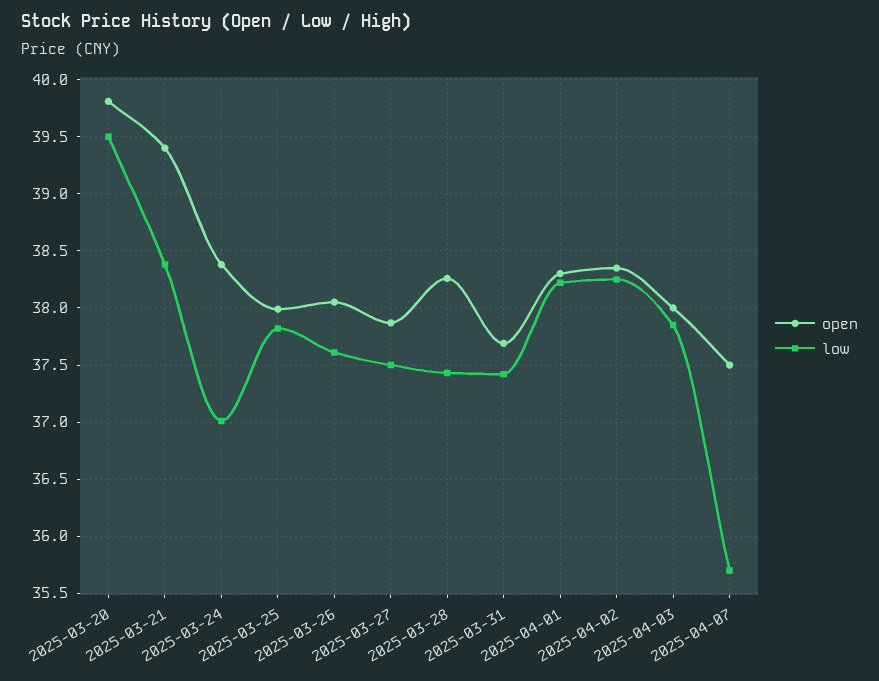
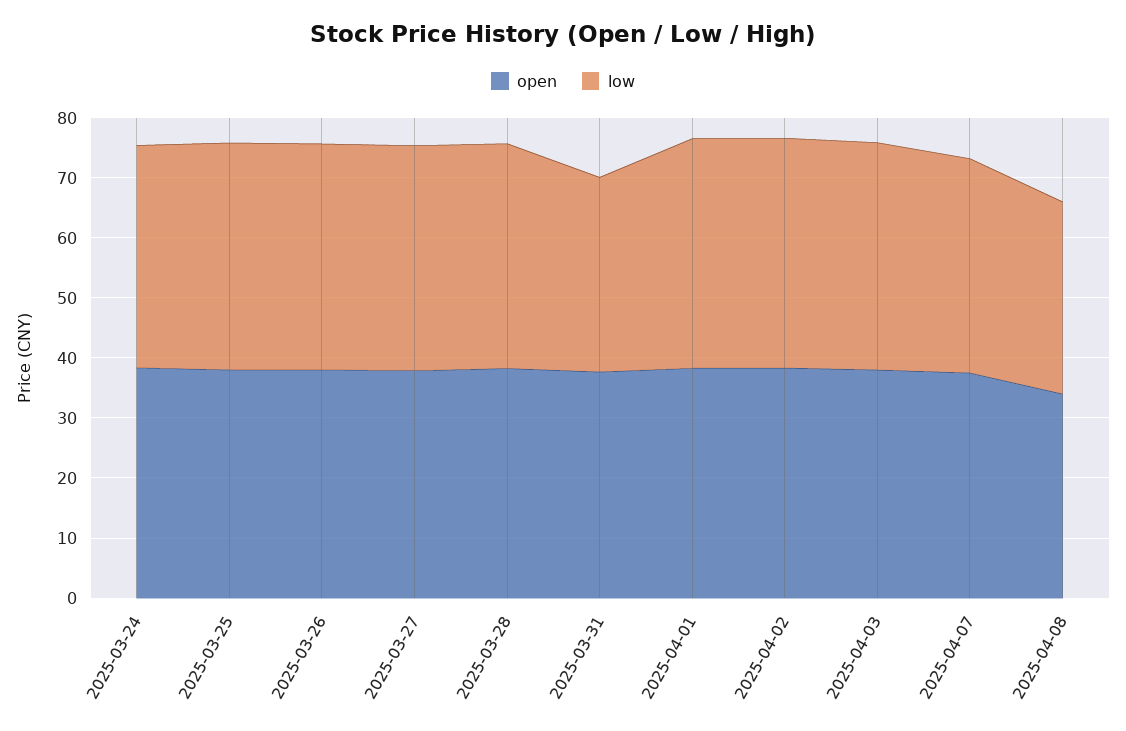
open, 2025-03-20: 39.8 -> none
low, 2025-03-20: 39.5 -> none
open, 2025-03-21: 39.4 -> none
low, 2025-03-21: 38.4 -> none
low, 2025-03-31: 37.4 -> 32
open, 2025-04-08: none -> 34
low, 2025-04-08: none -> 32

